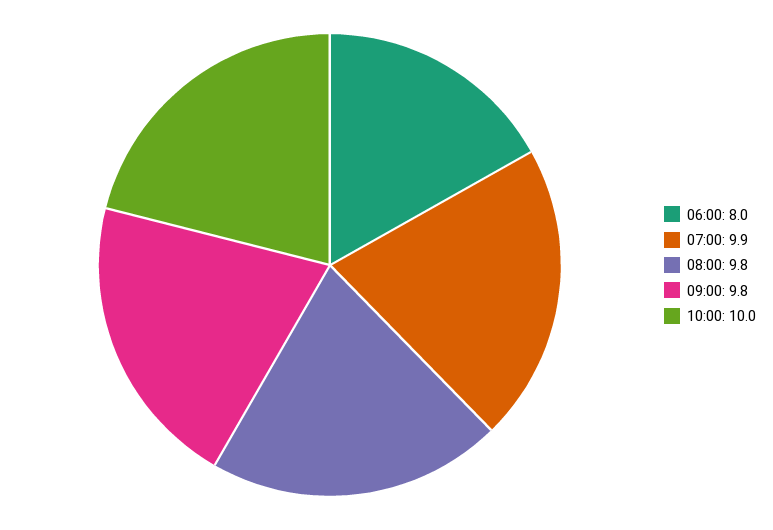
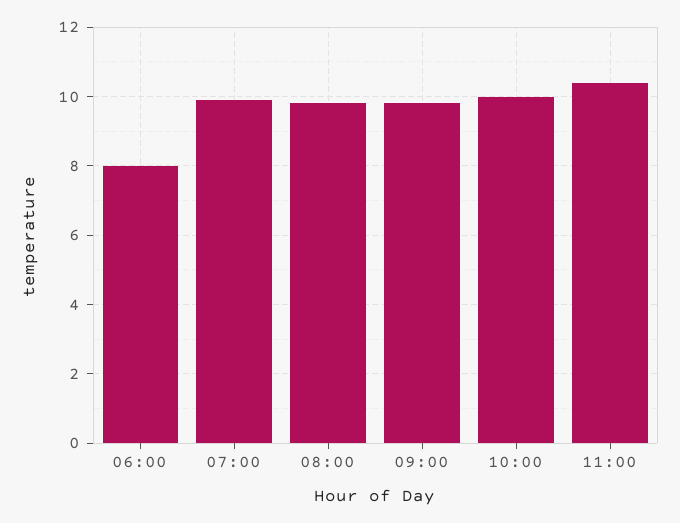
11:00: none -> 10.5

